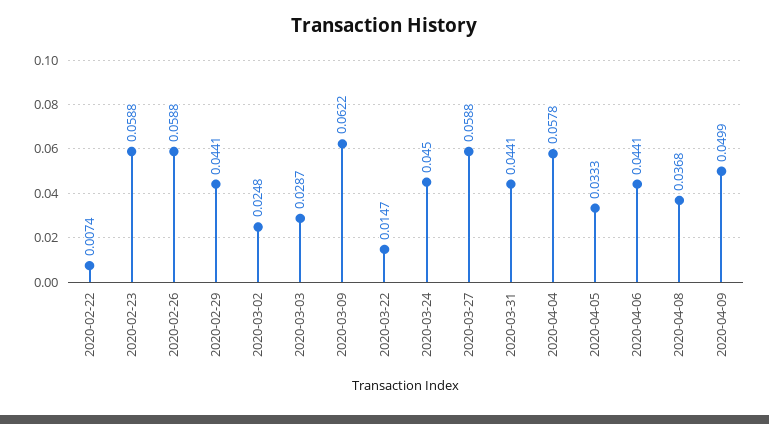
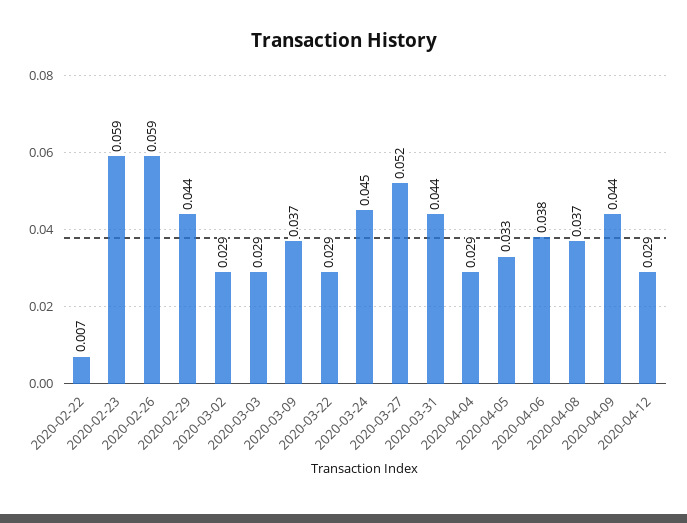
2020-03-02: 0.0248 -> 0.029
2020-03-09: 0.0622 -> 0.037
2020-03-22: 0.0147 -> 0.029
2020-03-27: 0.0588 -> 0.052
2020-04-04: 0.0578 -> 0.029
2020-04-06: 0.0441 -> 0.038
2020-04-09: 0.0499 -> 0.044
2020-04-12: none -> 0.029

